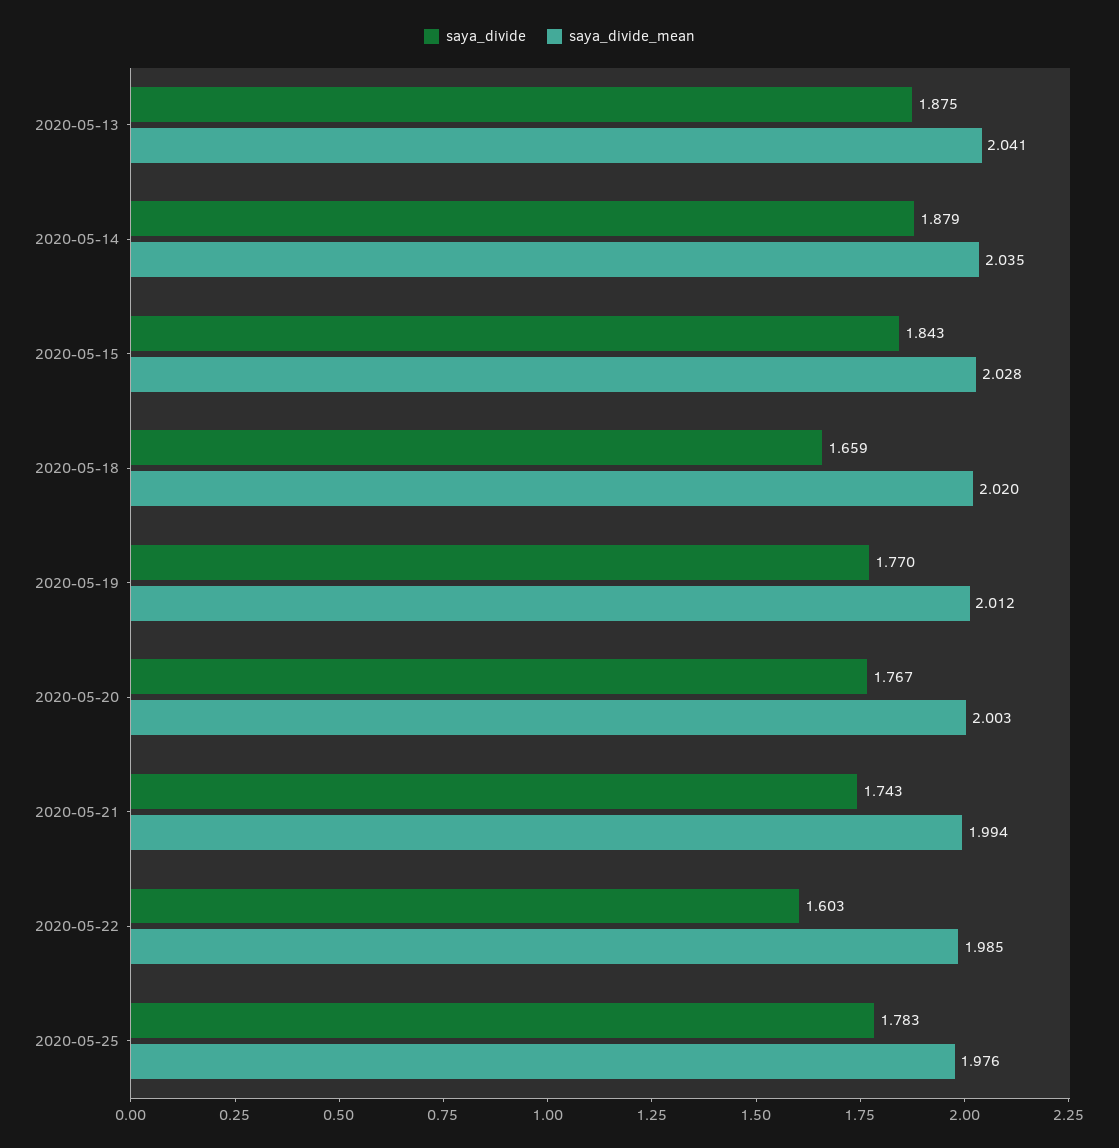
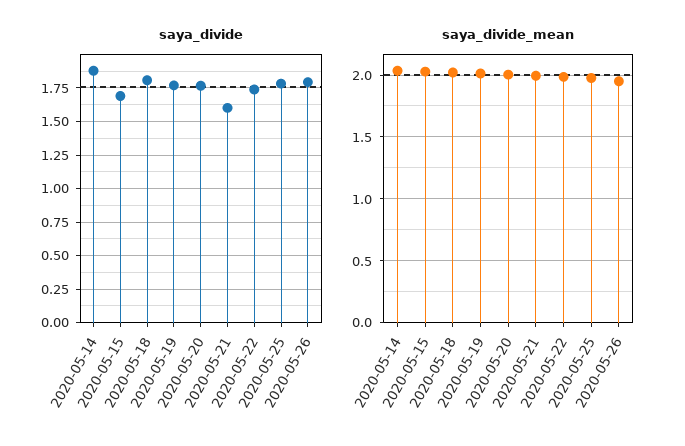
saya_divide, 2020-05-13: 1.875 -> none
saya_divide_mean, 2020-05-13: 2.041 -> none
saya_divide, 2020-05-15: 1.843 -> 1.7
saya_divide, 2020-05-18: 1.659 -> 1.8
saya_divide, 2020-05-21: 1.743 -> 1.6
saya_divide, 2020-05-22: 1.603 -> 1.75
saya_divide, 2020-05-26: none -> 1.8
saya_divide_mean, 2020-05-26: none -> 1.95

